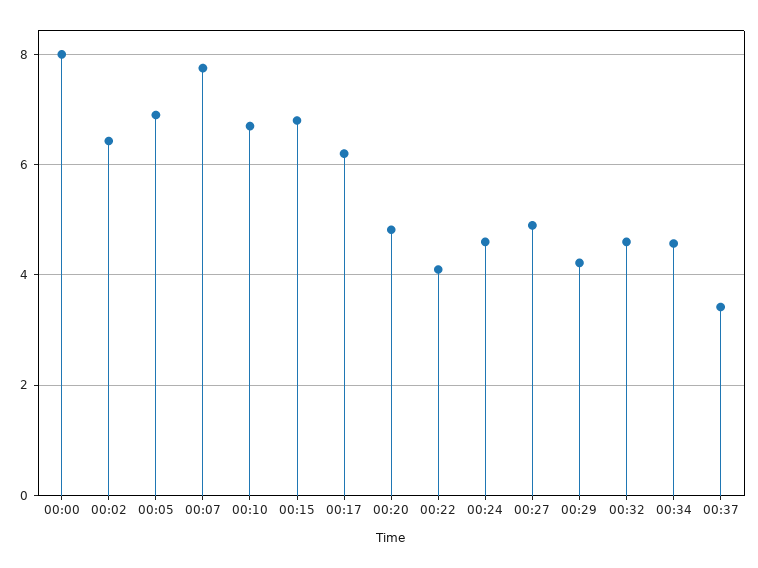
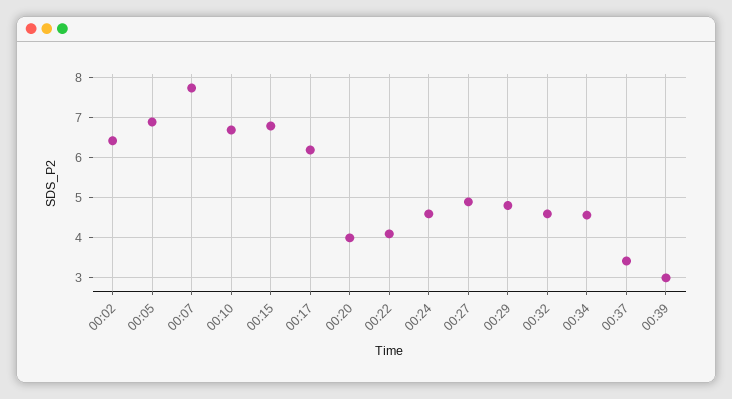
00:00: 8 -> none
00:20: 4.8 -> 4
00:29: 4.2 -> 4.8
00:39: none -> 3

